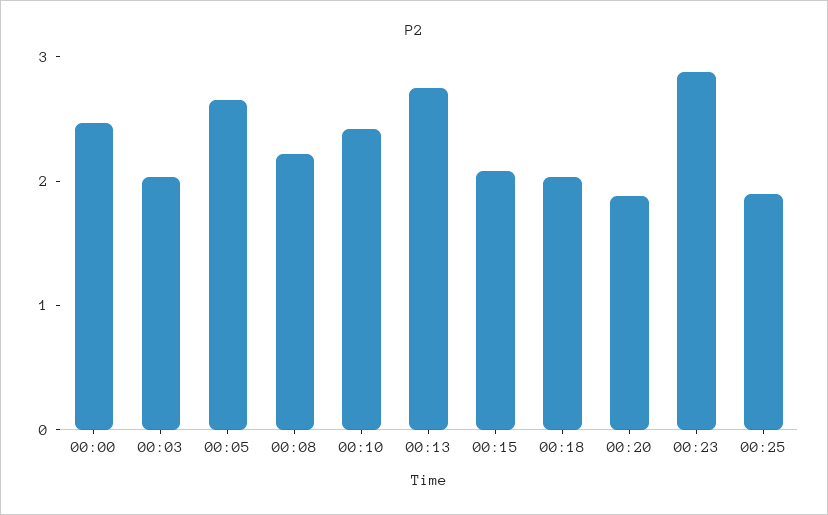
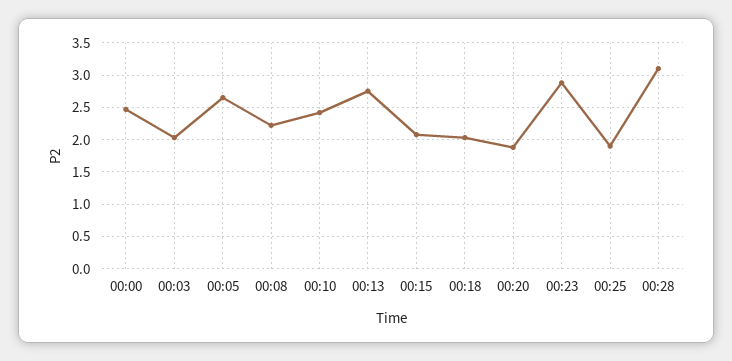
00:28: none -> 3.1

